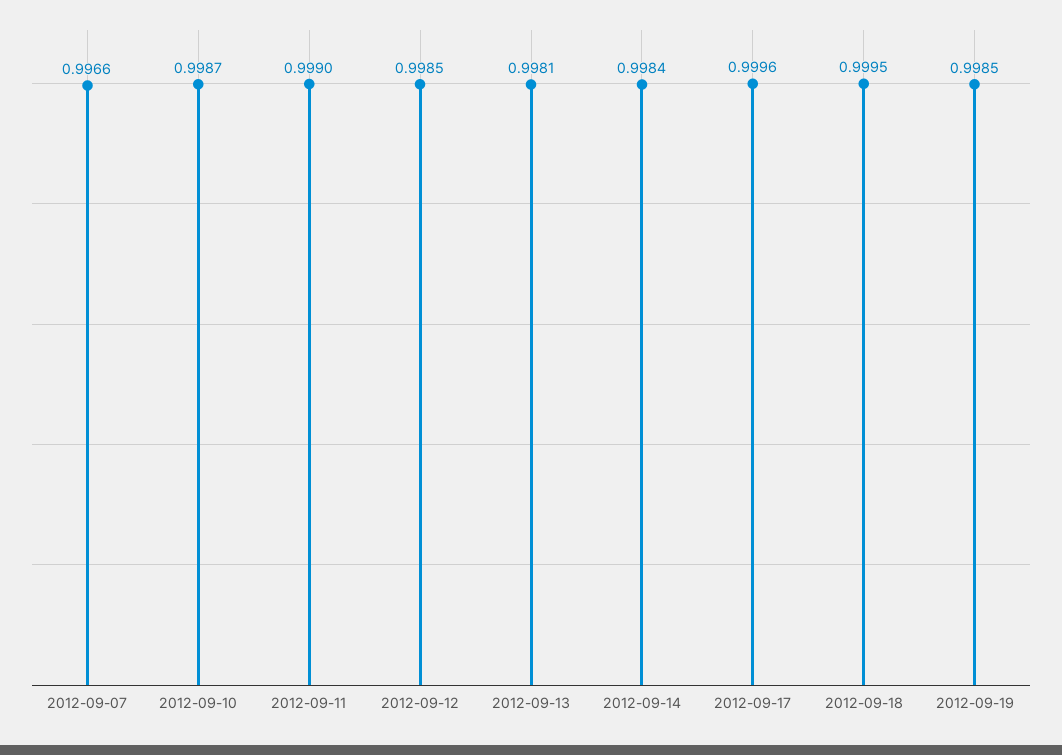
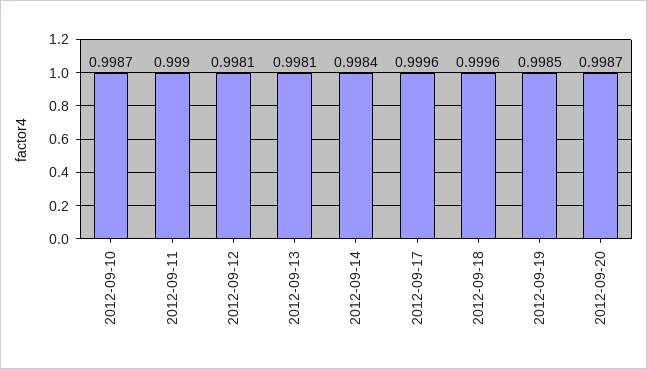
2012-09-07: 0.9966 -> none
2012-09-12: 0.9985 -> 0.9981
2012-09-18: 0.9995 -> 0.9996
2012-09-20: none -> 0.9987

